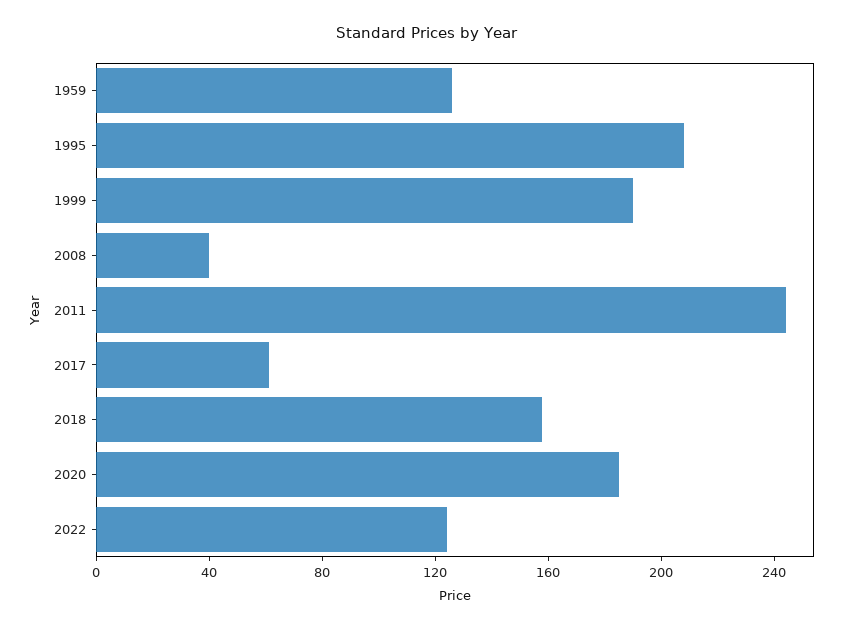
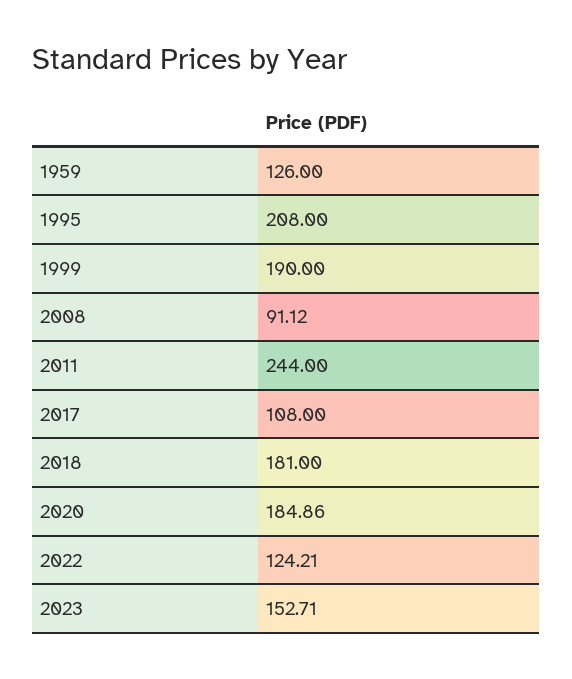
2008: 40 -> 91.12
2017: 60 -> 108
2018: 160 -> 181
2023: none -> 152.71

